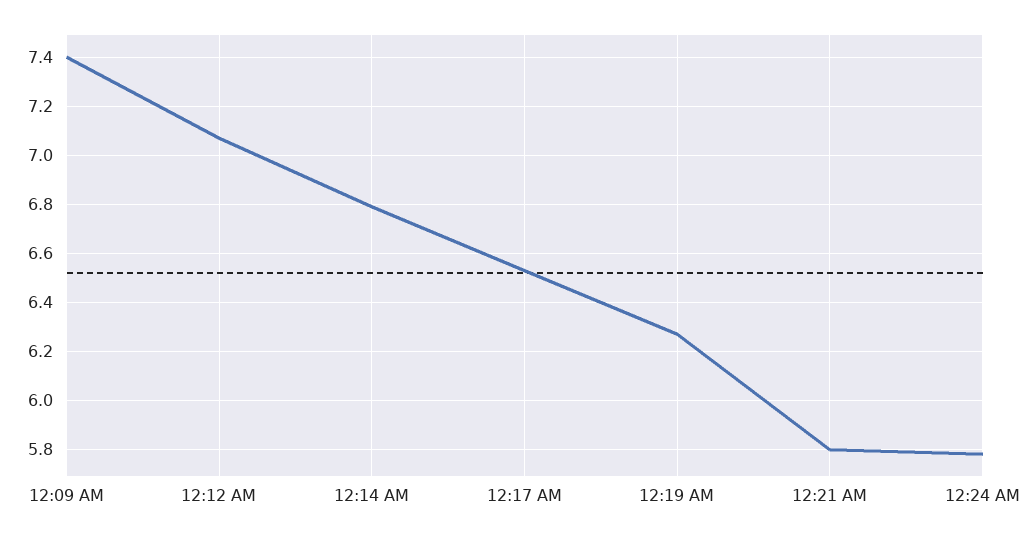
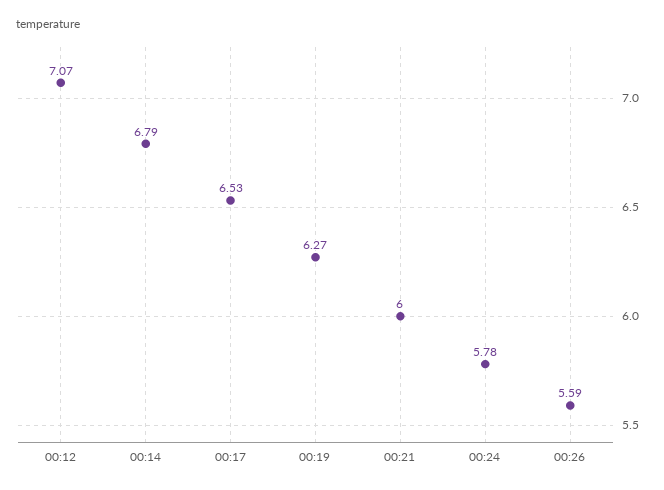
12:09 AM: 7.4 -> none
12:21 AM: 5.8 -> 6
00:26: none -> 5.59

